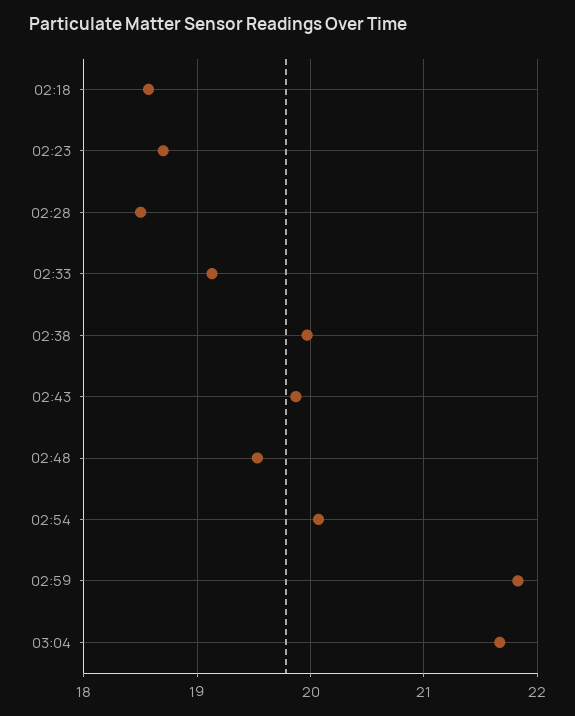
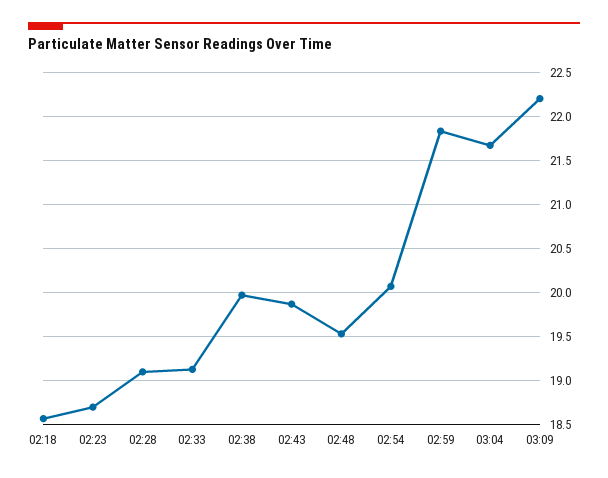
02:28: 18.5 -> 19.1
03:09: none -> 22.2

